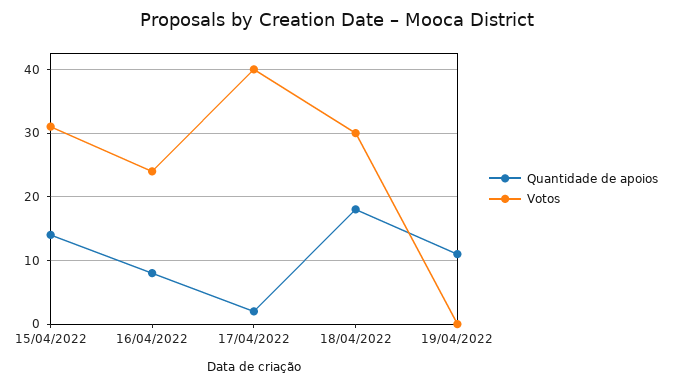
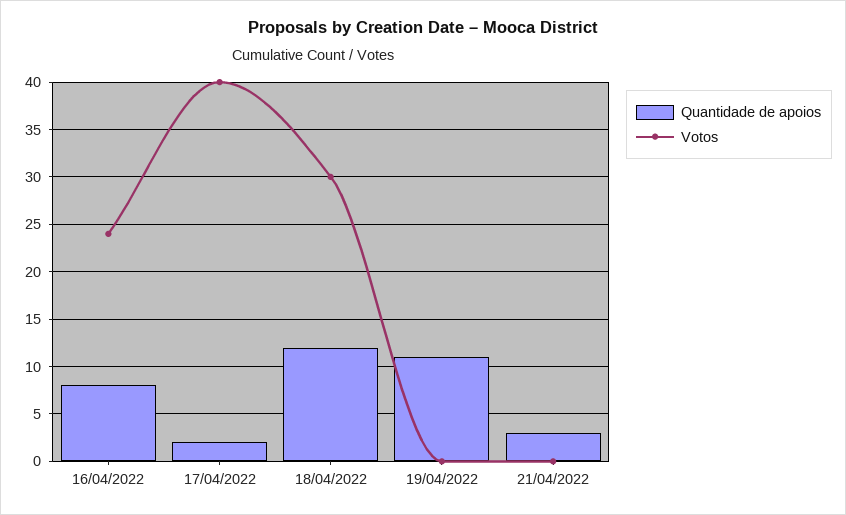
Quantidade de apoios, 15/04/2022: 14 -> none
Votos, 15/04/2022: 31 -> none
Quantidade de apoios, 18/04/2022: 18 -> 12
Quantidade de apoios, 21/04/2022: none -> 3
Votos, 21/04/2022: none -> 0

